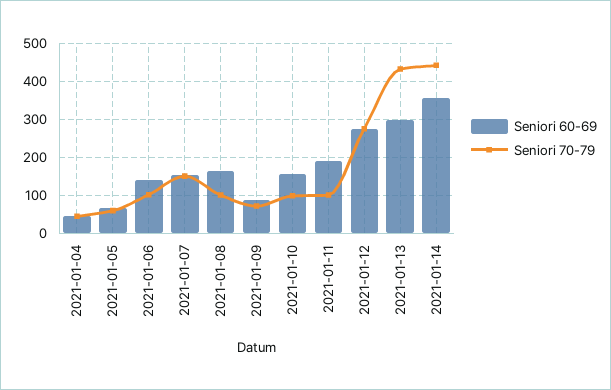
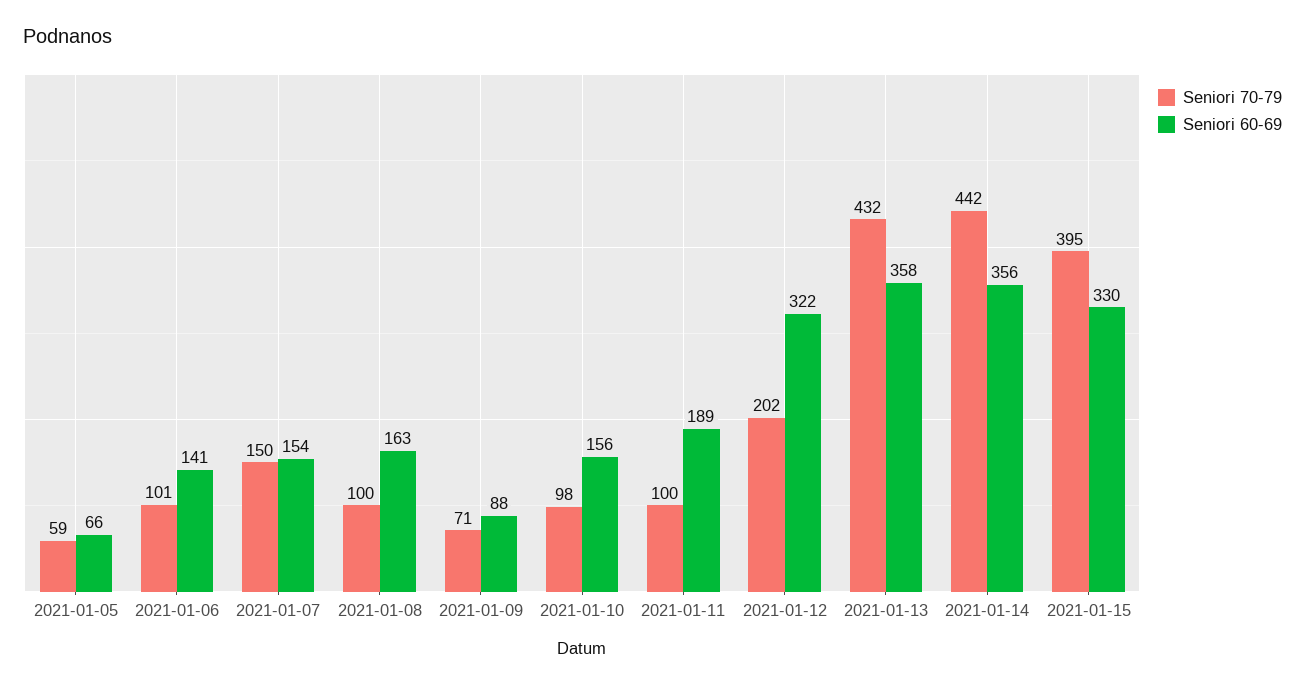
Seniori 60-69, 2021-01-04: 40 -> none
Seniori 70-79, 2021-01-04: 40 -> none
Seniori 60-69, 2021-01-12: 280 -> 322
Seniori 70-79, 2021-01-12: 280 -> 202
Seniori 60-69, 2021-01-13: 300 -> 358
Seniori 70-79, 2021-01-15: none -> 395
Seniori 60-69, 2021-01-15: none -> 330

